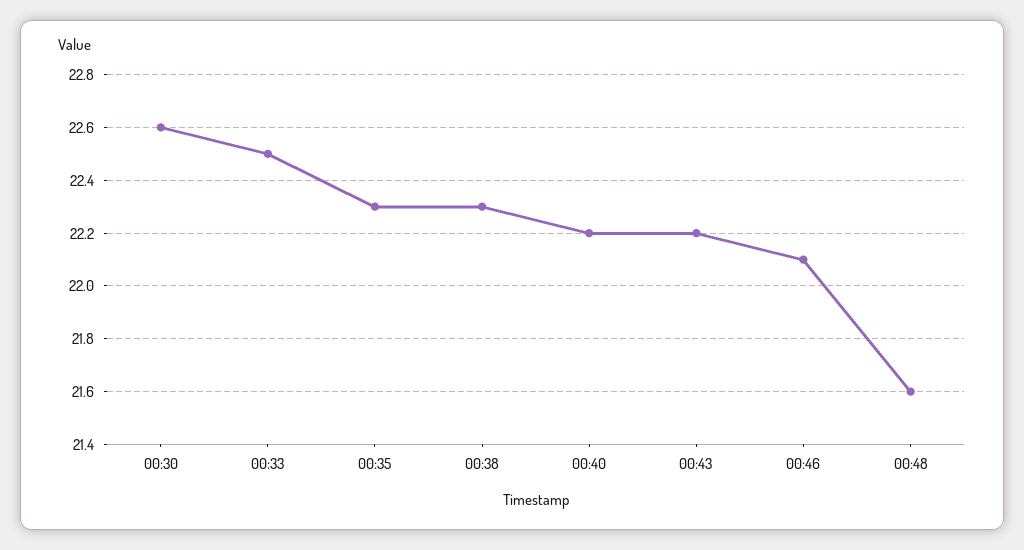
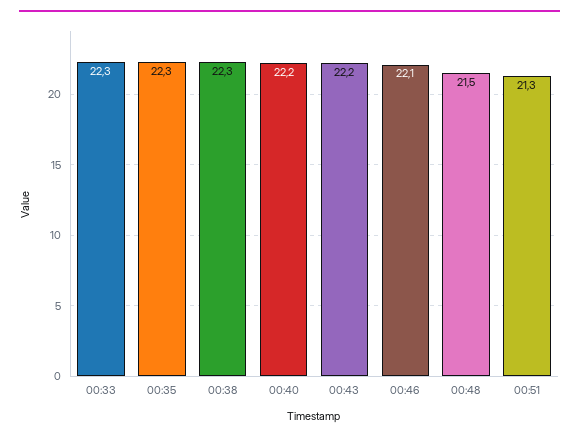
00:30: 22.6 -> none
00:33: 22.5 -> 22.3
00:48: 21.6 -> 21.5
00:51: none -> 21.3

